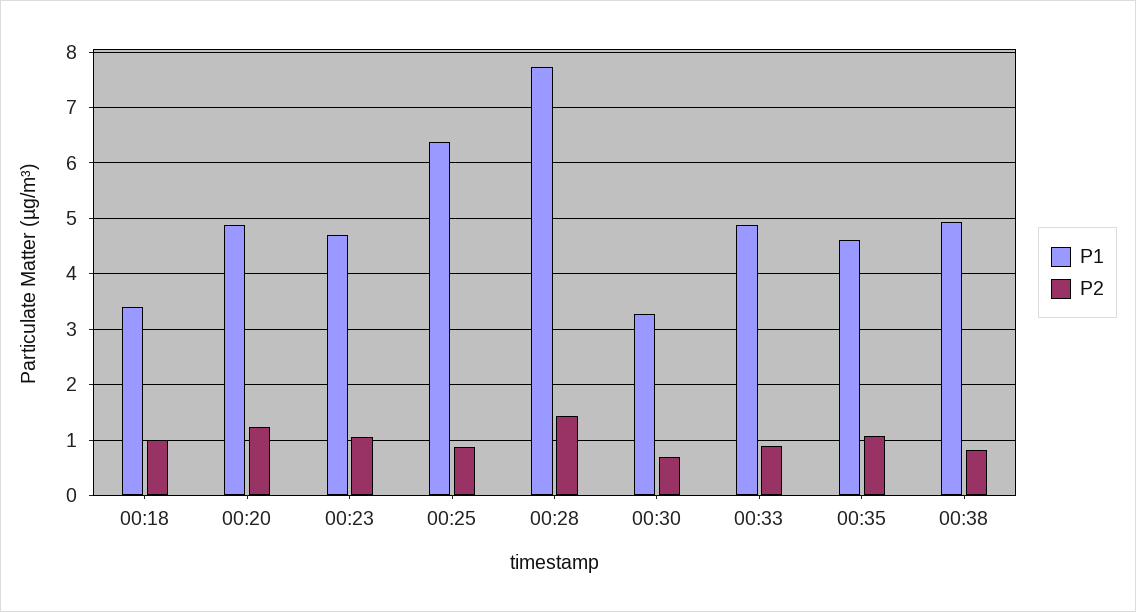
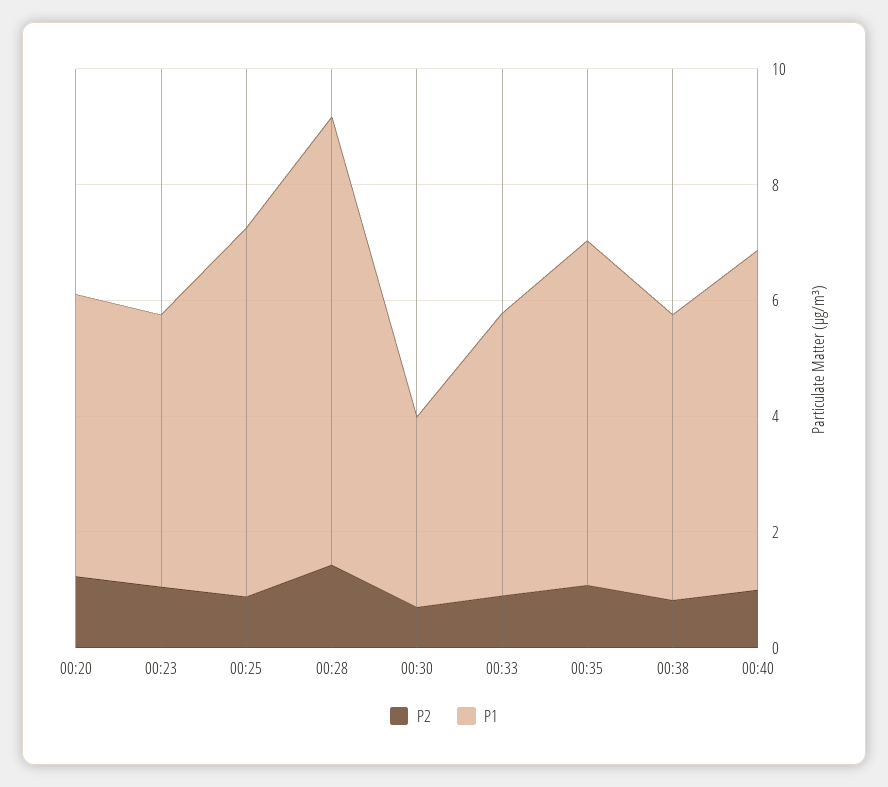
P1, 00:18: 3.4 -> none
P2, 00:18: 1 -> none
P1, 00:35: 4.6 -> 6
P2, 00:40: none -> 1
P1, 00:40: none -> 6

